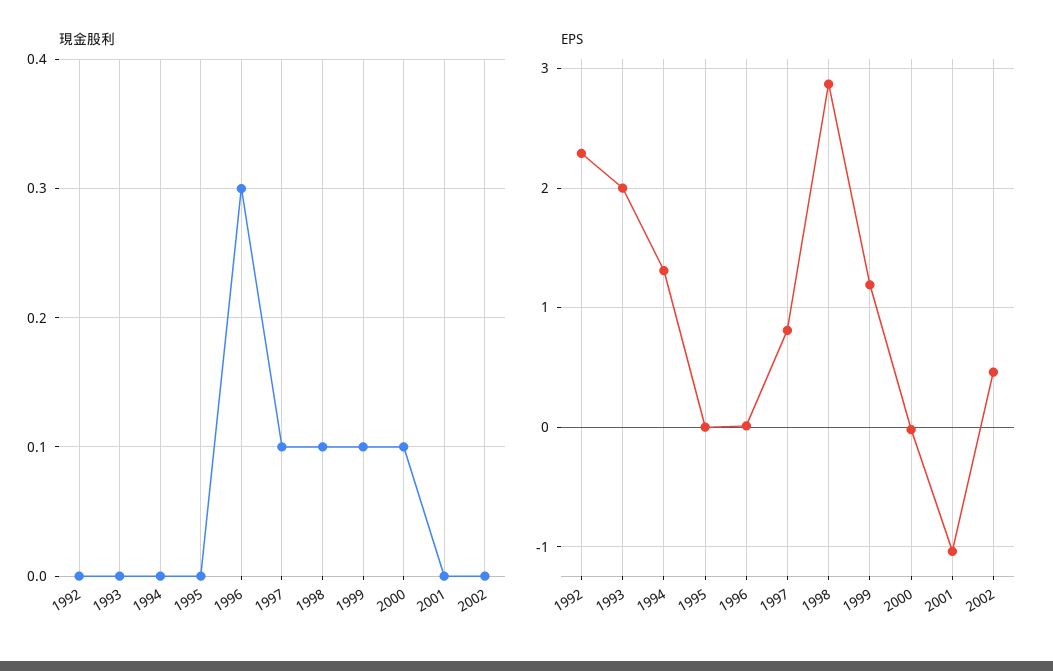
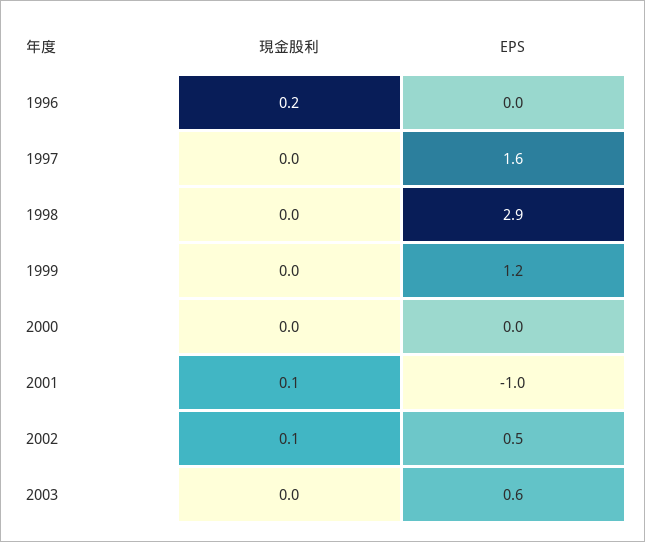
現金股利, 1992: 0 -> none
現金股利, 1993: 0 -> none
現金股利, 1994: 0 -> none
現金股利, 1995: 0 -> none
現金股利, 1996: 0.3 -> 0.2
現金股利, 1997: 0.1 -> 0
現金股利, 1998: 0.1 -> 0
現金股利, 1999: 0.1 -> 0
現金股利, 2000: 0.1 -> 0
現金股利, 2001: 0 -> 0.1
現金股利, 2002: 0 -> 0.1
EPS, 1992: 2.3 -> none
EPS, 1993: 2 -> none
EPS, 1994: 1.3 -> none
EPS, 1995: 0 -> none
EPS, 1997: 0.8 -> 1.6
現金股利, 2003: none -> 0
EPS, 2003: none -> 0.6

